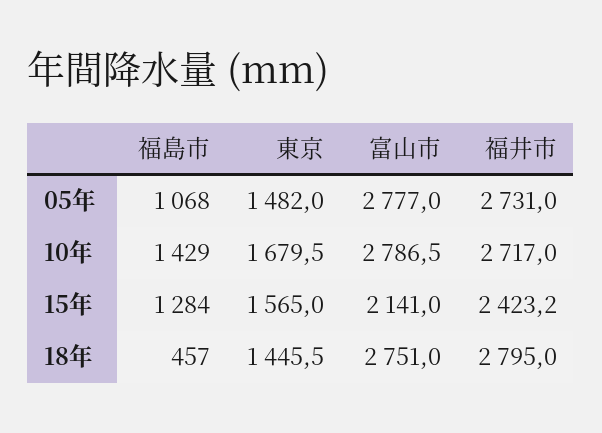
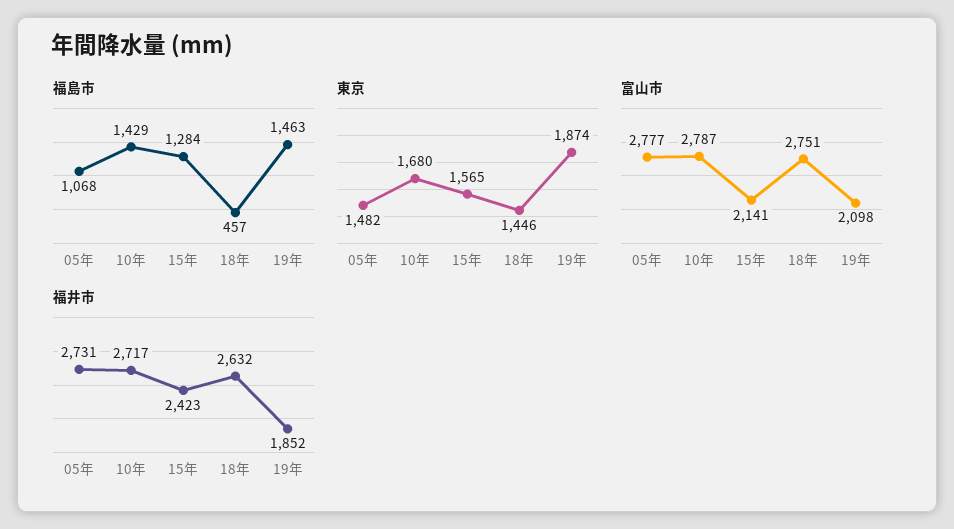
福井市, 18年: 2795 -> 2632
福島市, 19年: none -> 1463
東京, 19年: none -> 1874
富山市, 19年: none -> 2098
福井市, 19年: none -> 1852

